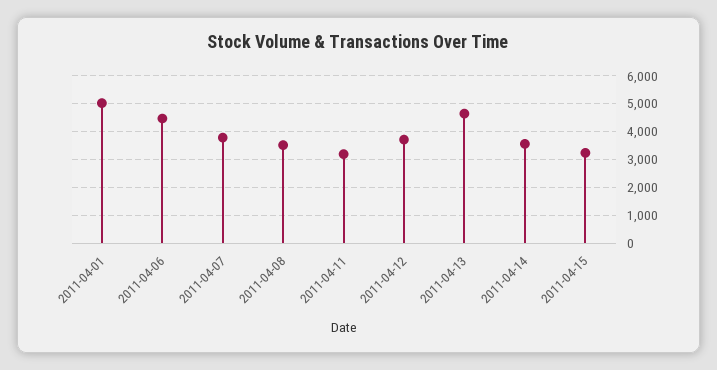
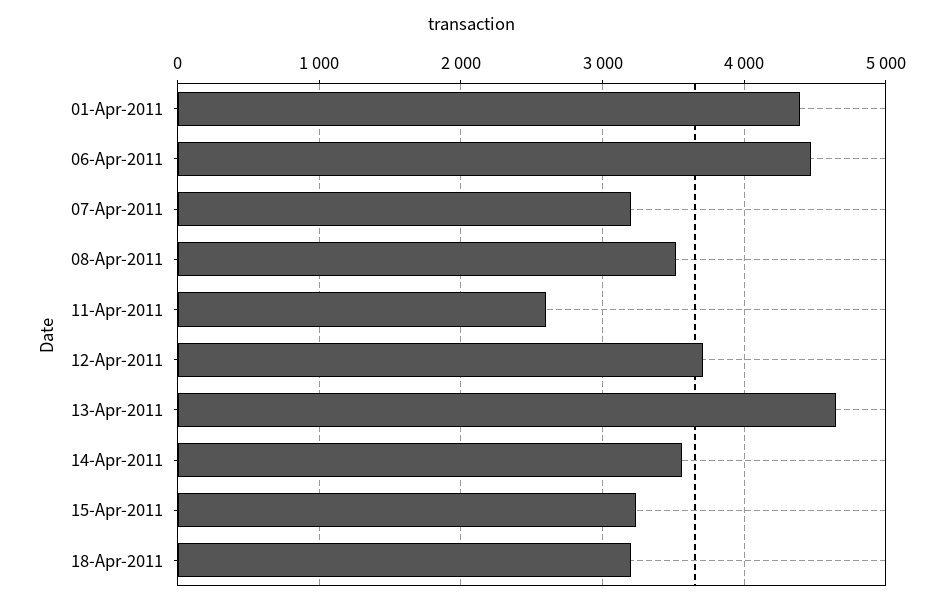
2011-04-01: 5000 -> 4400
2011-04-07: 3750 -> 3200
2011-04-11: 3250 -> 2600
18-Apr-2011: none -> 3200

